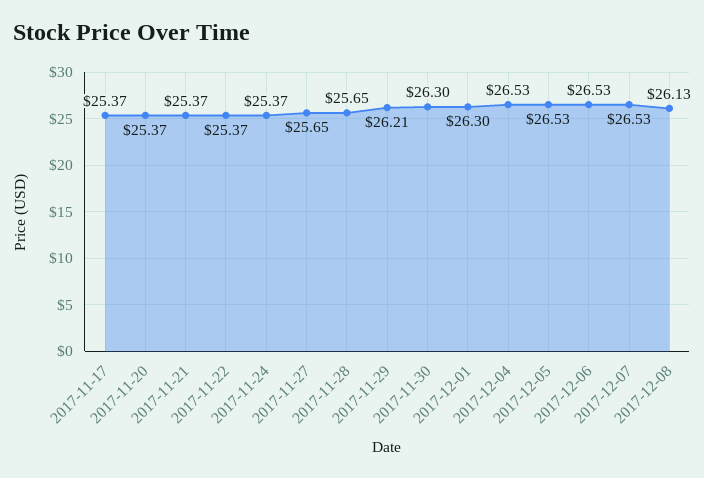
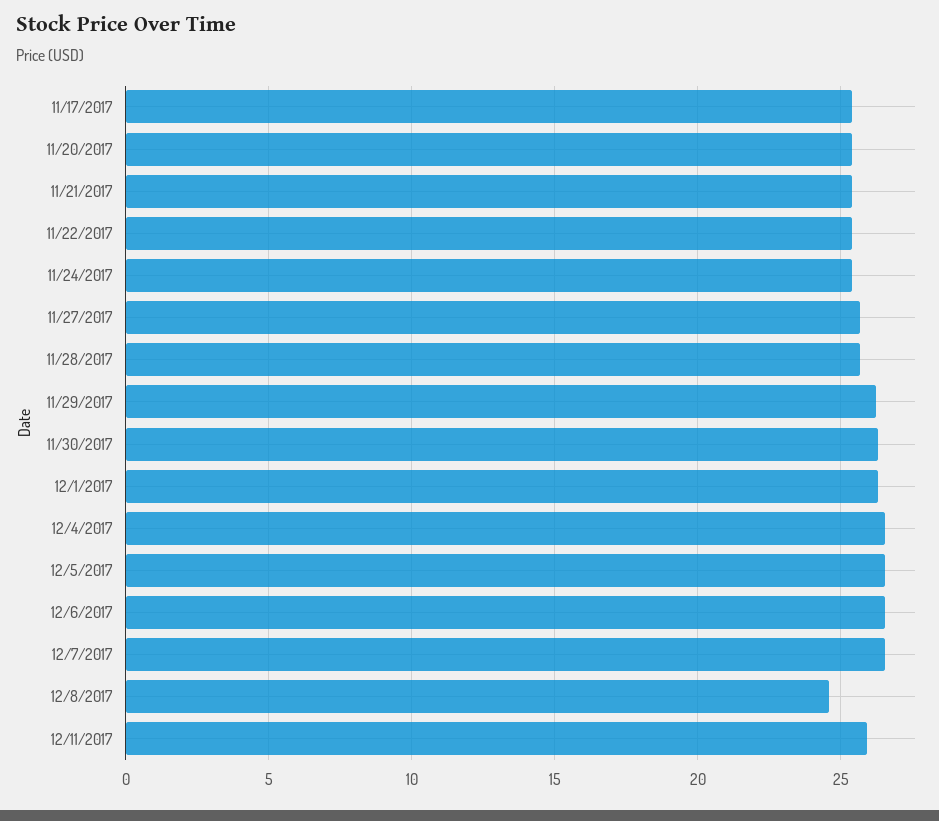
2017-12-08: 26.13 -> 24.5
12/11/2017: none -> 26

